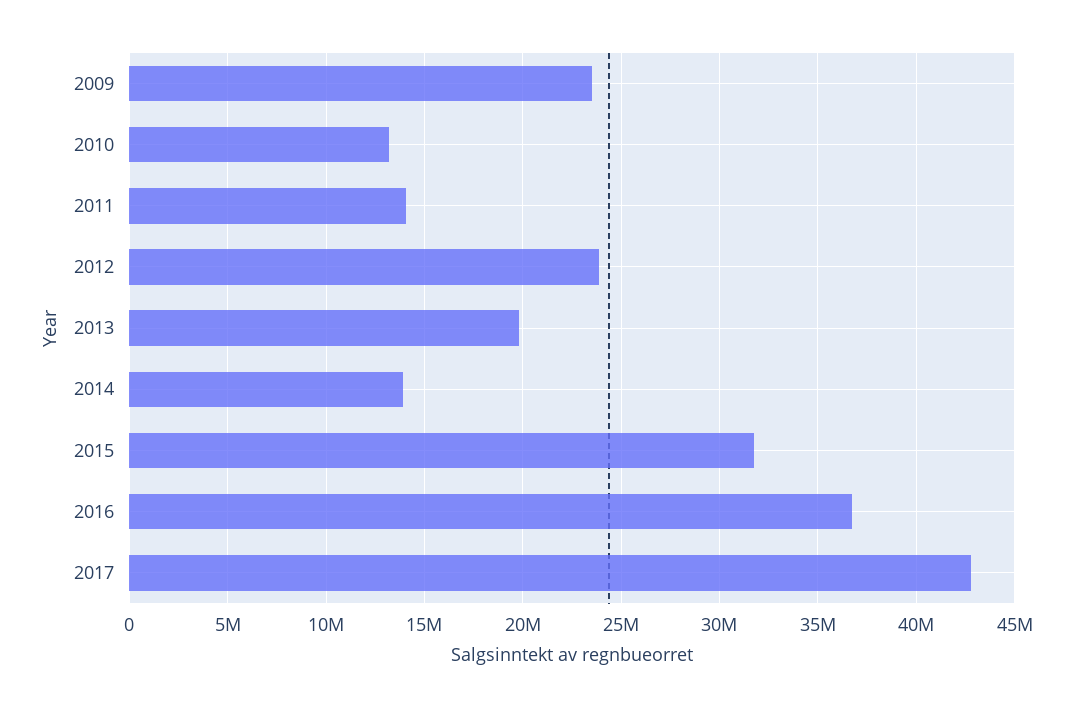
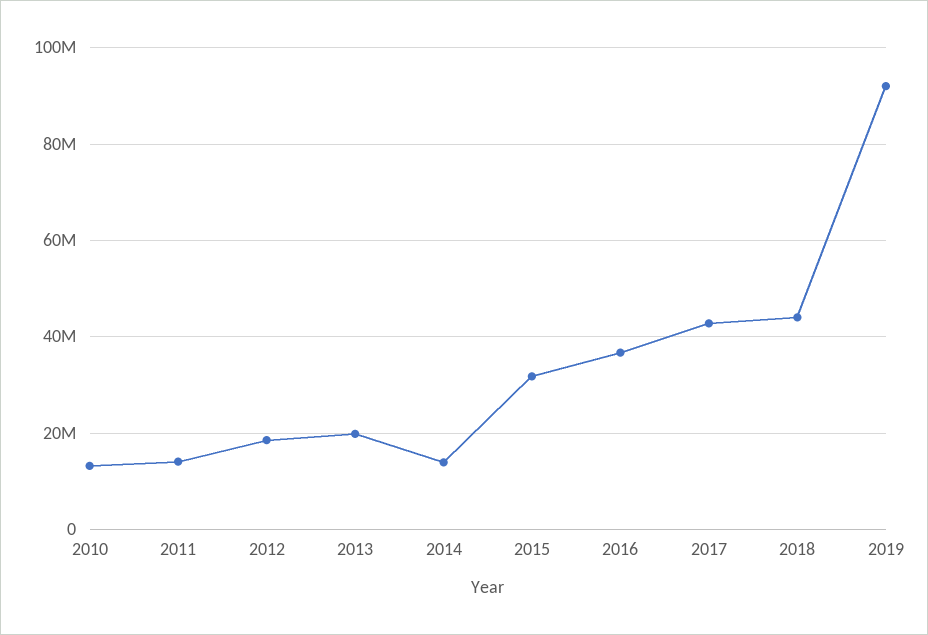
2009: 23500000 -> none
2012: 24000000 -> 18000000
2018: none -> 44000000
2019: none -> 92000000

